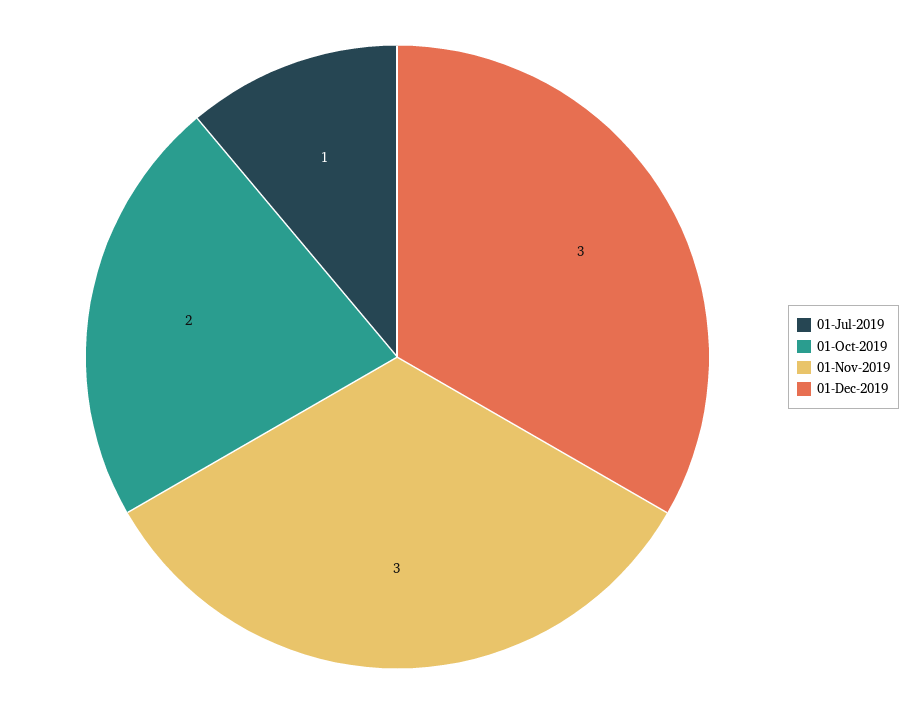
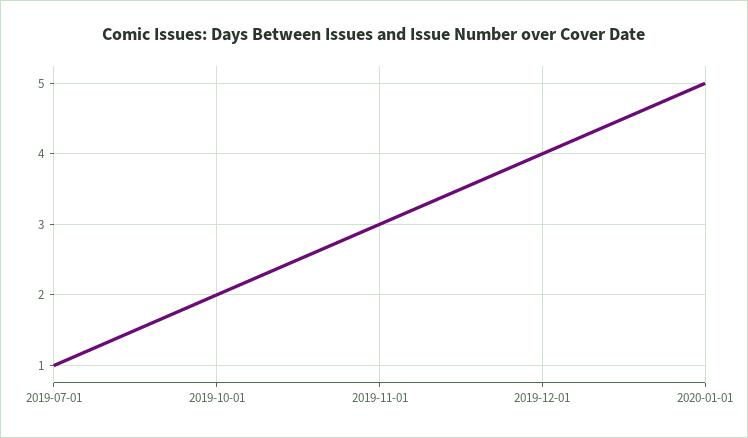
01-Dec-2019: 3 -> 4
2020-01-01: none -> 5

